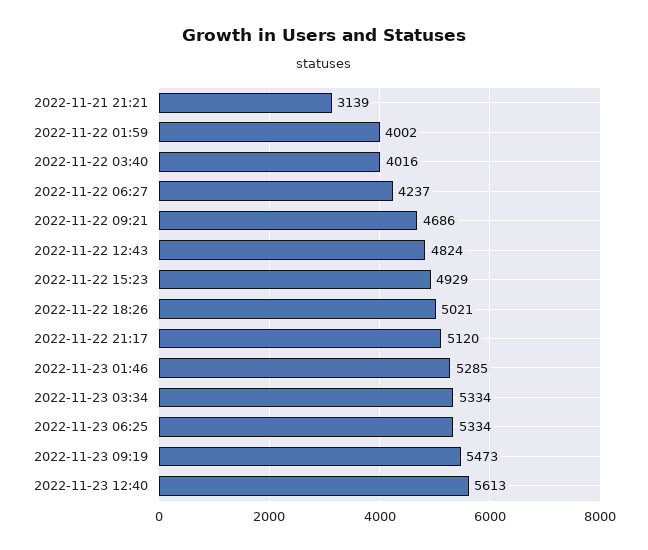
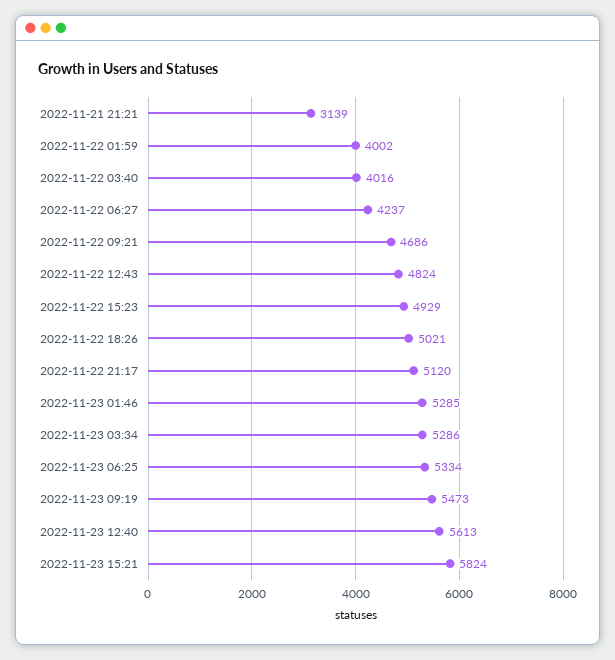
2022-11-23 03:34: 5334 -> 5286
2022-11-23 15:21: none -> 5824

